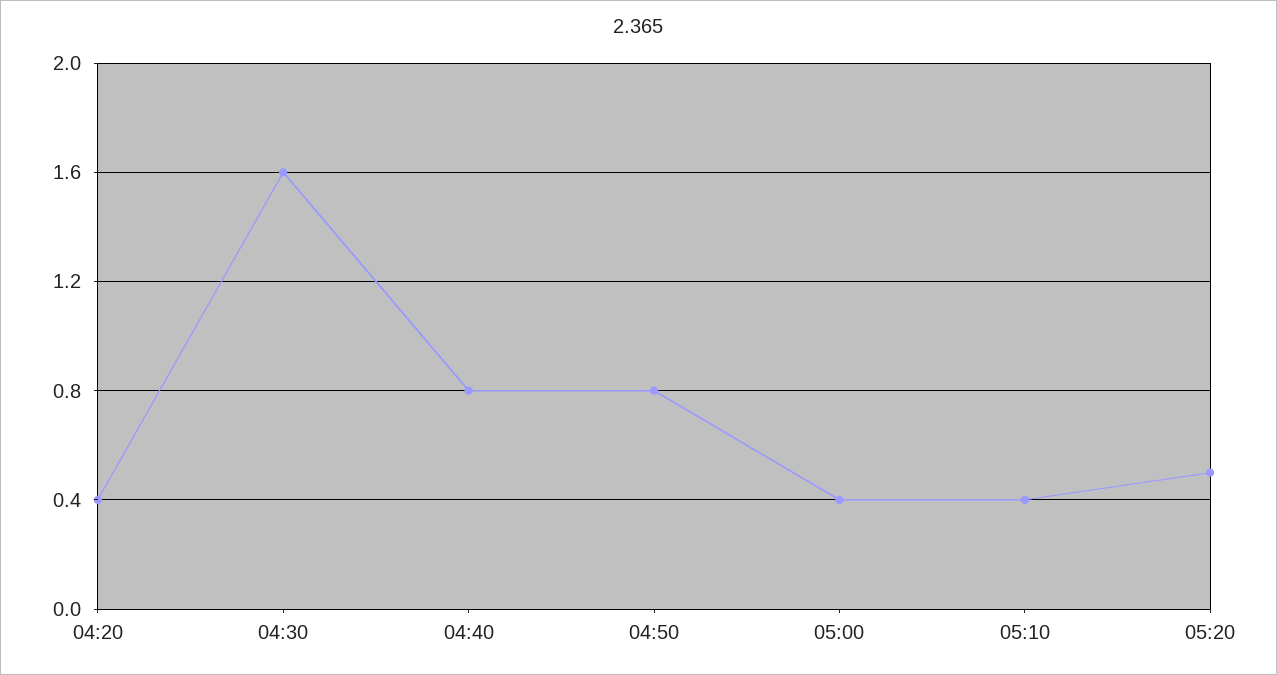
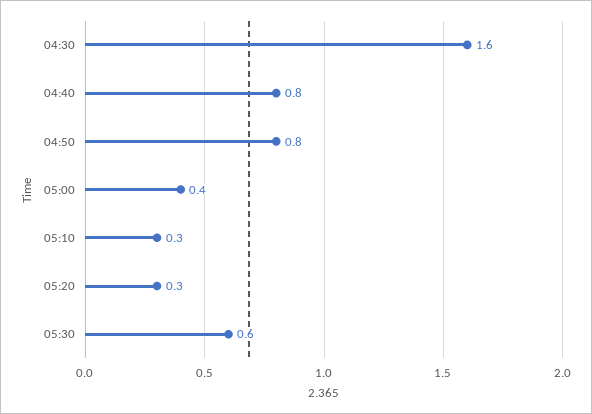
04:20: 0.4 -> none
05:10: 0.4 -> 0.3
05:20: 0.5 -> 0.3
05:30: none -> 0.6

